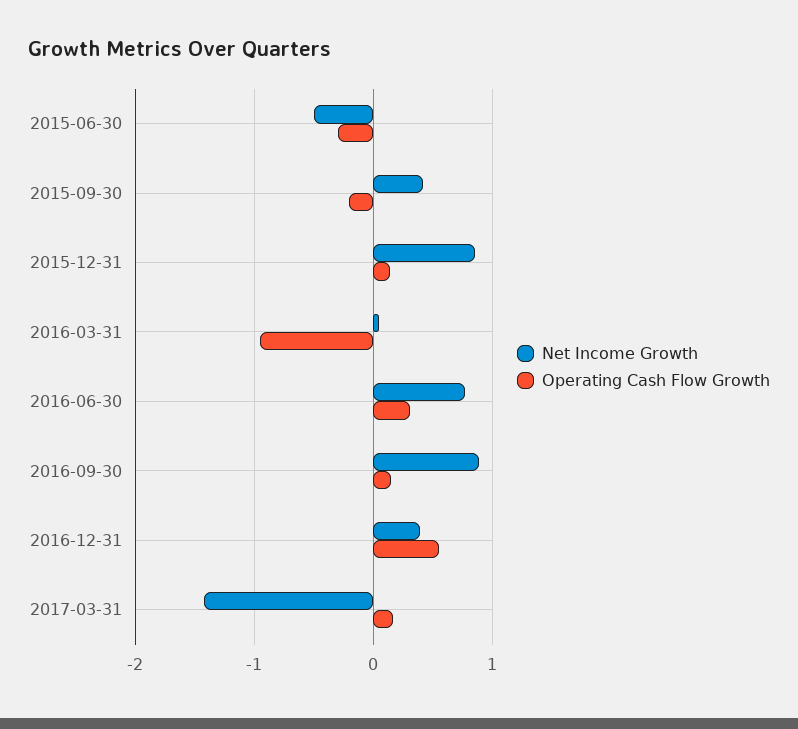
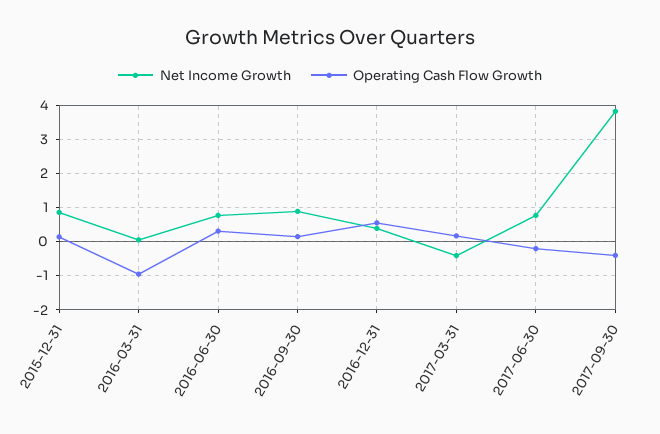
Net Income Growth, 2015-06-30: -0.5 -> none
Operating Cash Flow Growth, 2015-06-30: -0.3 -> none
Net Income Growth, 2015-09-30: 0.4 -> none
Operating Cash Flow Growth, 2015-09-30: -0.2 -> none
Net Income Growth, 2017-03-31: -1.4 -> -0.4
Net Income Growth, 2017-06-30: none -> 0.8
Operating Cash Flow Growth, 2017-06-30: none -> -0.2
Net Income Growth, 2017-09-30: none -> 3.8
Operating Cash Flow Growth, 2017-09-30: none -> -0.4

